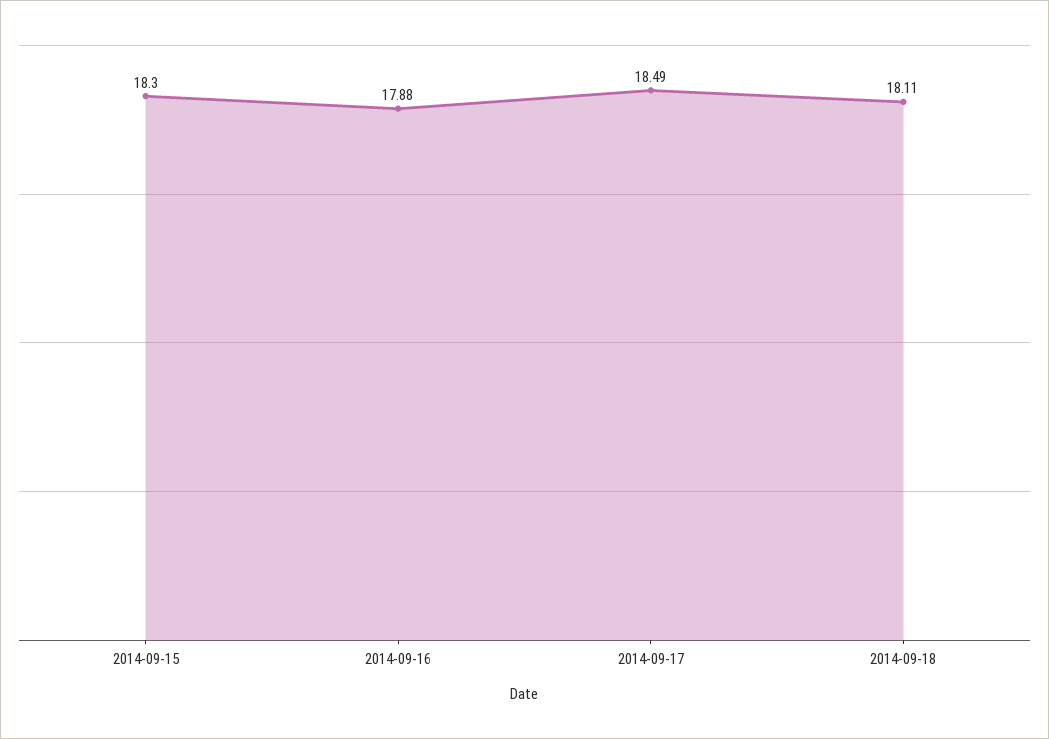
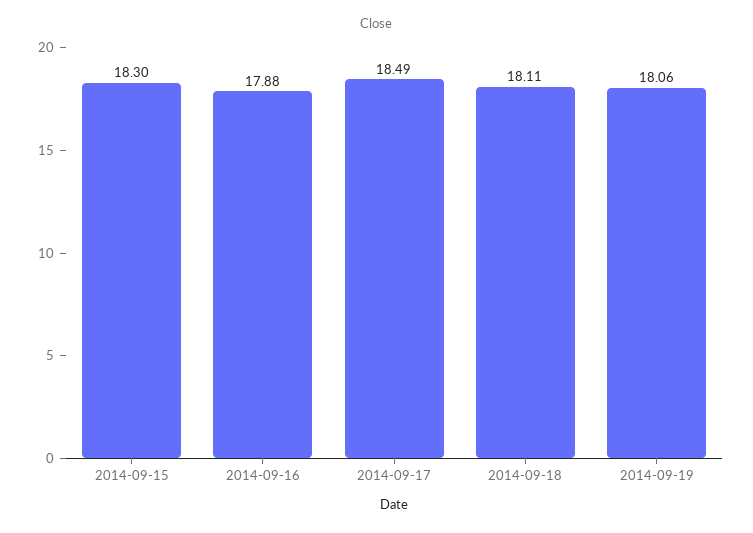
2014-09-19: none -> 18.06

